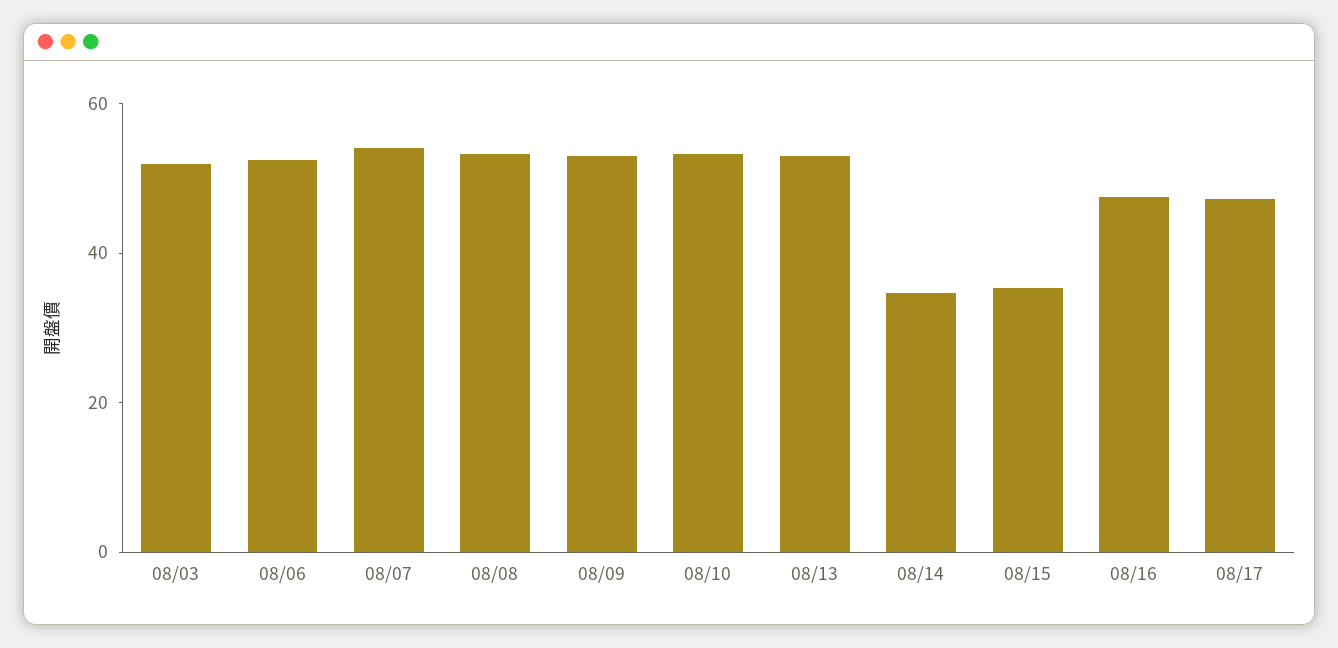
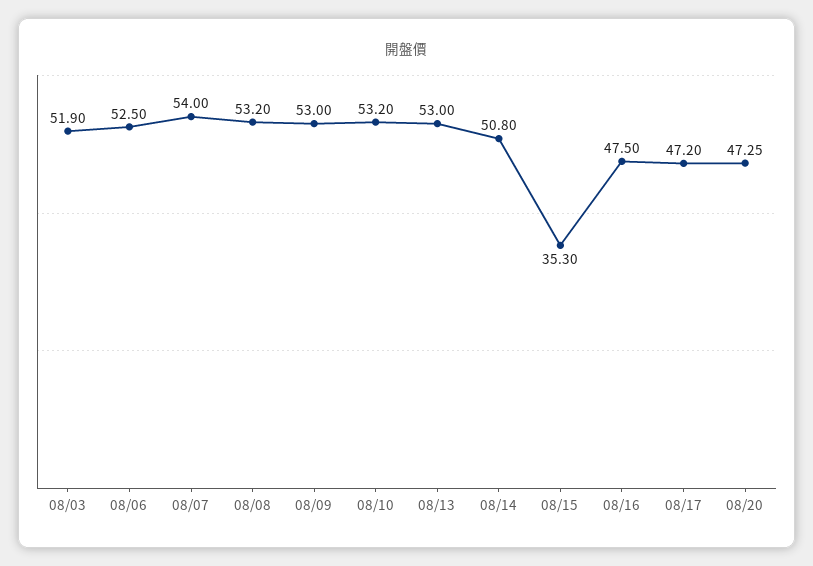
08/14: 35 -> 50.8
08/20: none -> 47.25

